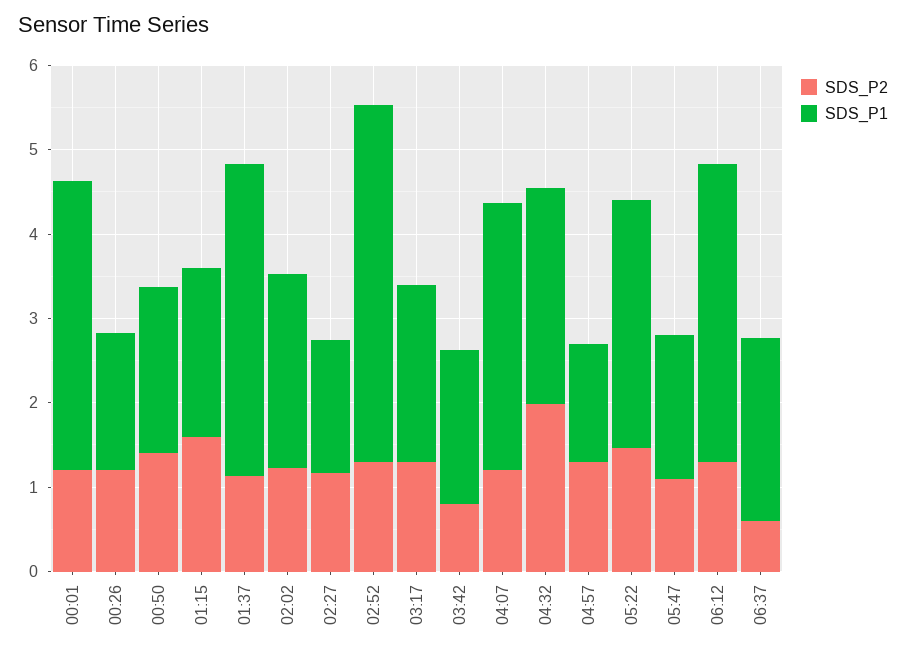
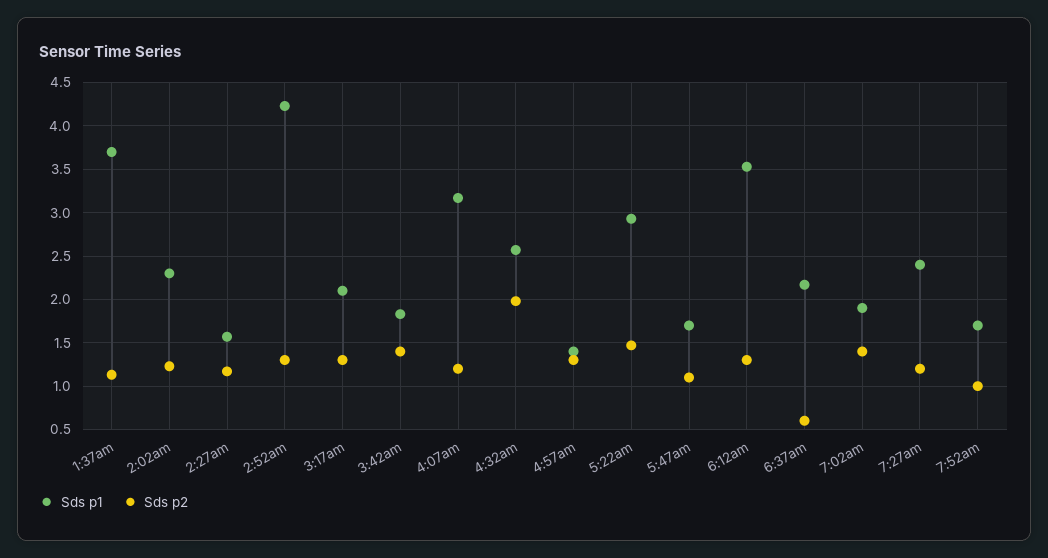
SDS_P2, 00:01: 1.2 -> none
SDS_P1, 00:01: 3.4 -> none
SDS_P2, 00:26: 1.2 -> none
SDS_P1, 00:26: 1.6 -> none
SDS_P2, 00:50: 1.4 -> none
SDS_P1, 00:50: 2 -> none
SDS_P2, 01:15: 1.6 -> none
SDS_P1, 01:15: 2 -> none
SDS_P2, 03:42: 0.8 -> 1.4
SDS_P1, 7:02am: none -> 1.9
SDS_P2, 7:02am: none -> 1.4
SDS_P1, 7:27am: none -> 2.4
SDS_P2, 7:27am: none -> 1.2
SDS_P1, 7:52am: none -> 1.7
SDS_P2, 7:52am: none -> 1

